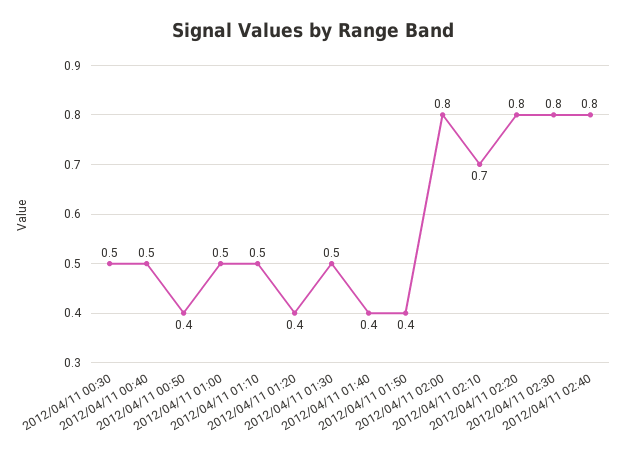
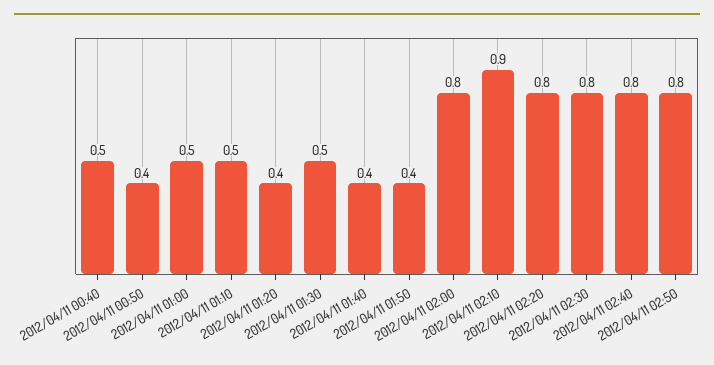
2012/04/11 00:30: 0.5 -> none
2012/04/11 02:10: 0.7 -> 0.9
2012/04/11 02:50: none -> 0.8

